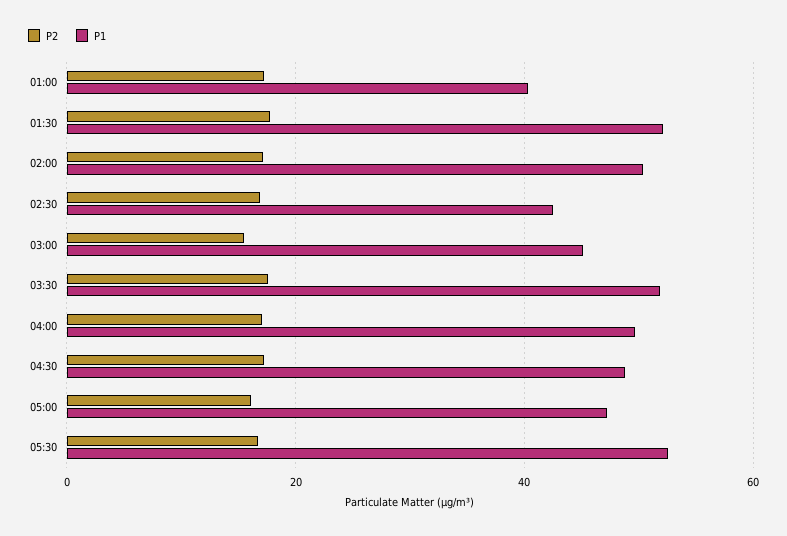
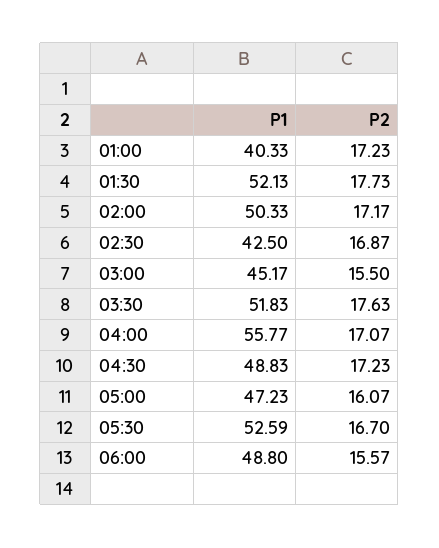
P1, 04:00: 50 -> 55.77
P1, 06:00: none -> 48.8
P2, 06:00: none -> 15.57

